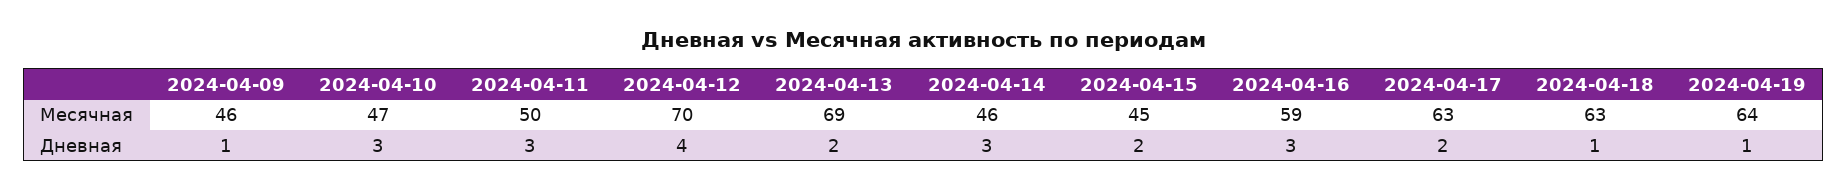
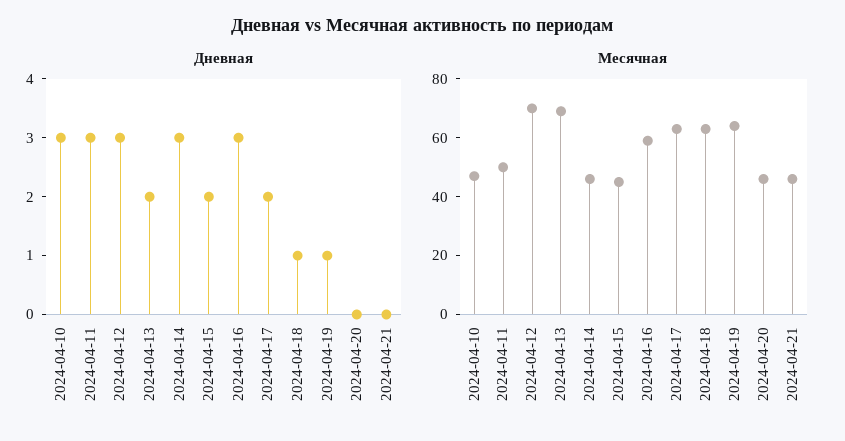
Месячная, 2024-04-09: 46 -> none
Дневная, 2024-04-09: 1 -> none
Дневная, 2024-04-12: 4 -> 3
Дневная, 2024-04-20: none -> 0
Дневная, 2024-04-21: none -> 0
Месячная, 2024-04-20: none -> 45
Месячная, 2024-04-21: none -> 45

